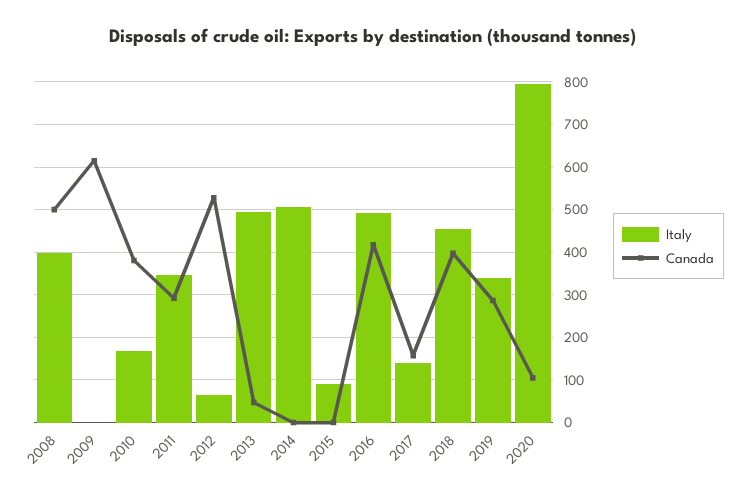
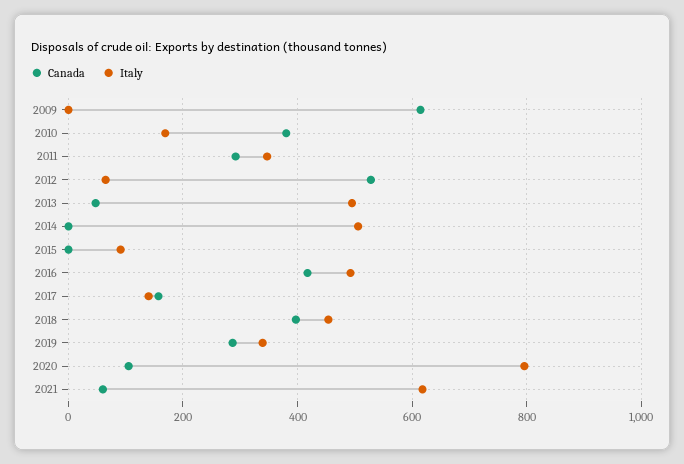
Italy, 2008: 400 -> none
Canada, 2008: 500 -> none
Canada, 2021: none -> 60
Italy, 2021: none -> 620

